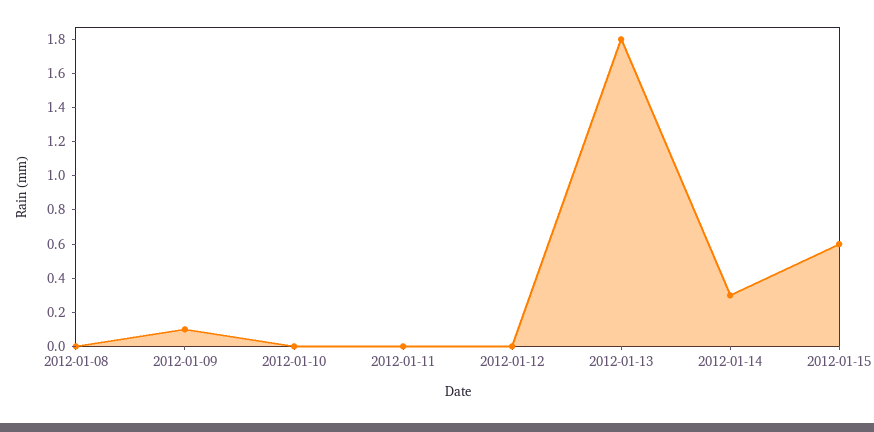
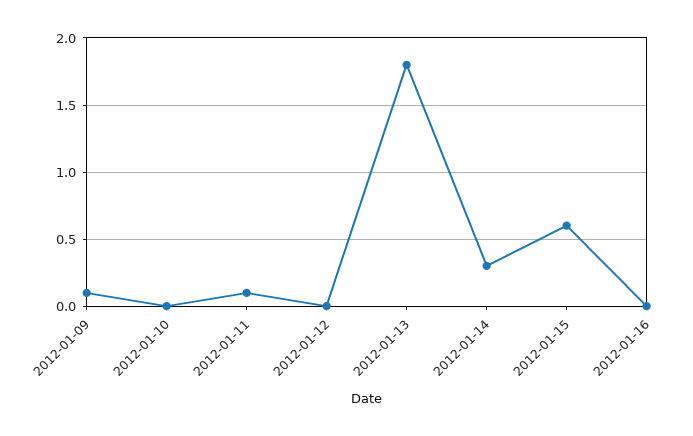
2012-01-08: 0 -> none
2012-01-11: 0 -> 0.1
2012-01-16: none -> 0

